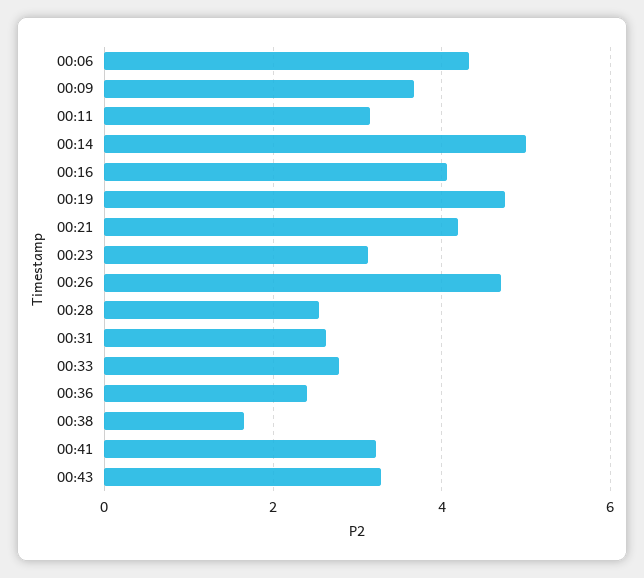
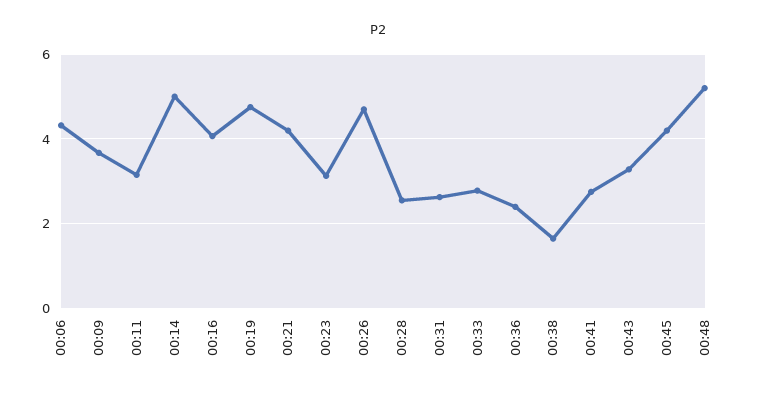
00:41: 3.2 -> 2.8
00:45: none -> 4.2
00:48: none -> 5.2

